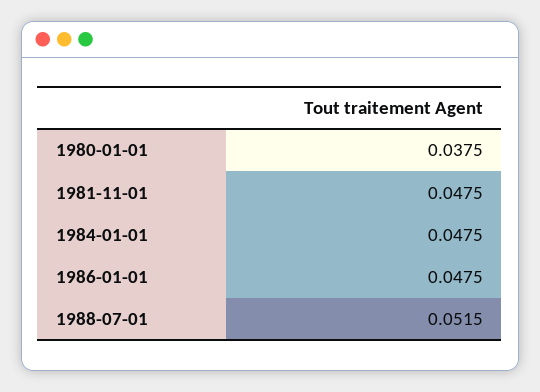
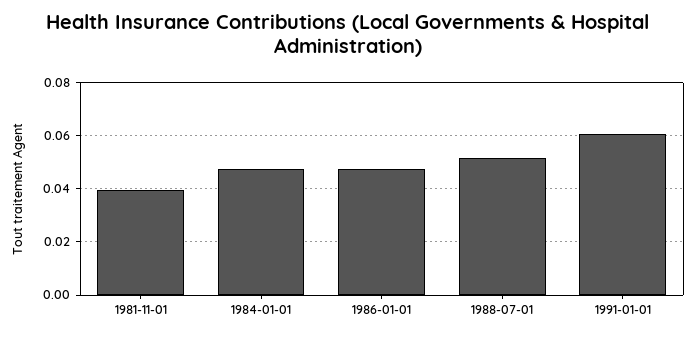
1980-01-01: 0.0375 -> none
1981-11-01: 0.0475 -> 0.04
1991-01-01: none -> 0.06

